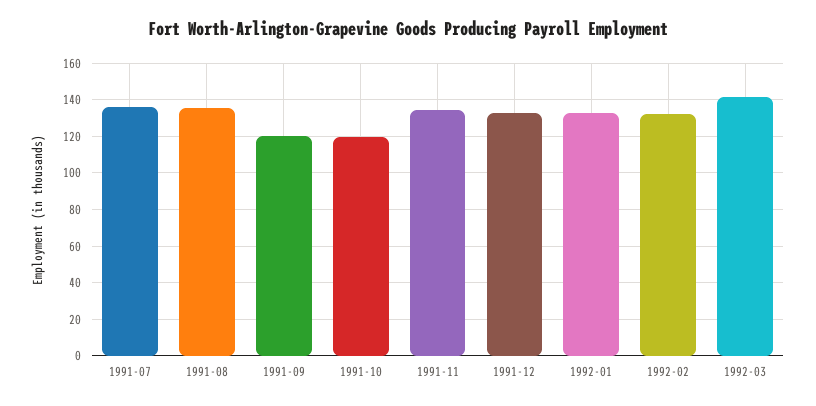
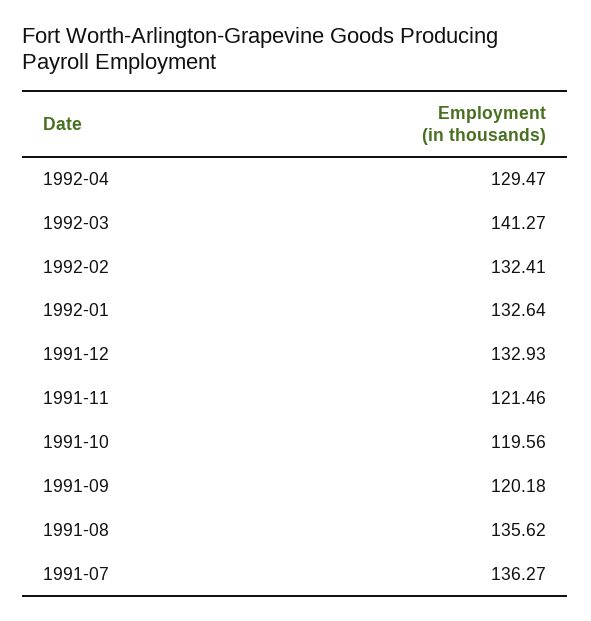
1991-11: 135 -> 121.46
1992-04: none -> 129.47

